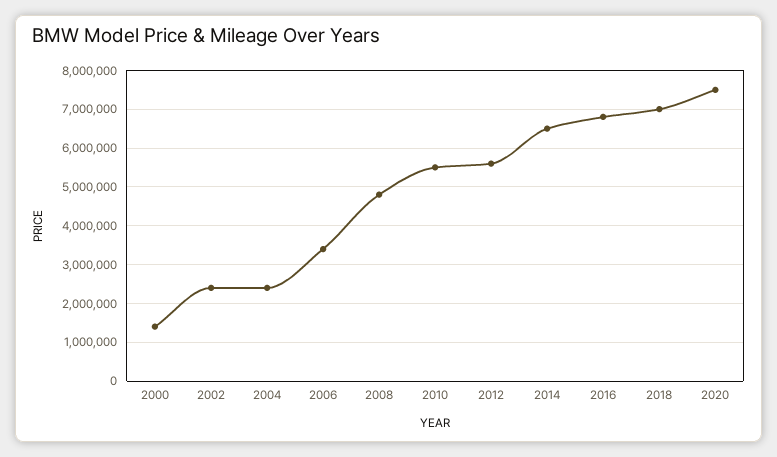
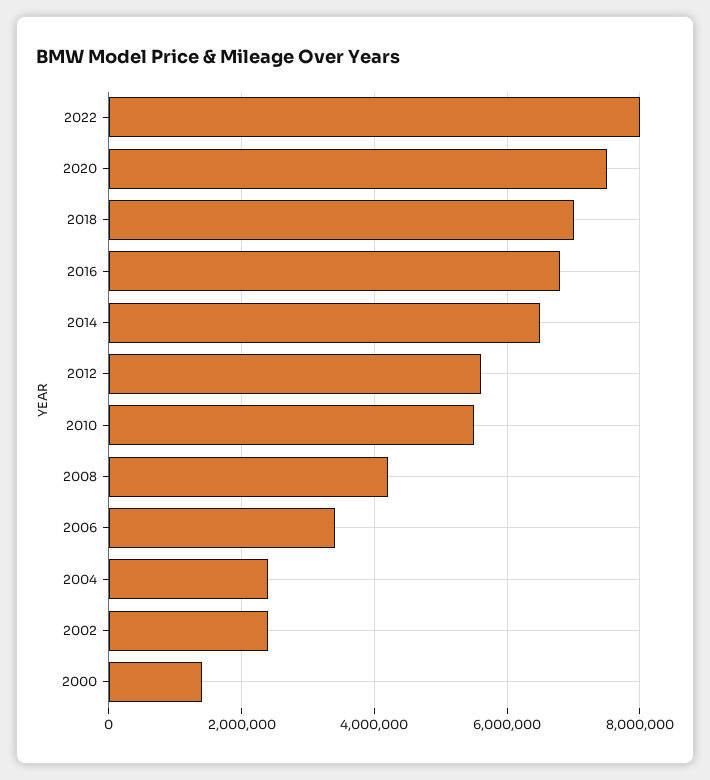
2008: 4800000 -> 4200000
2022: none -> 8000000

